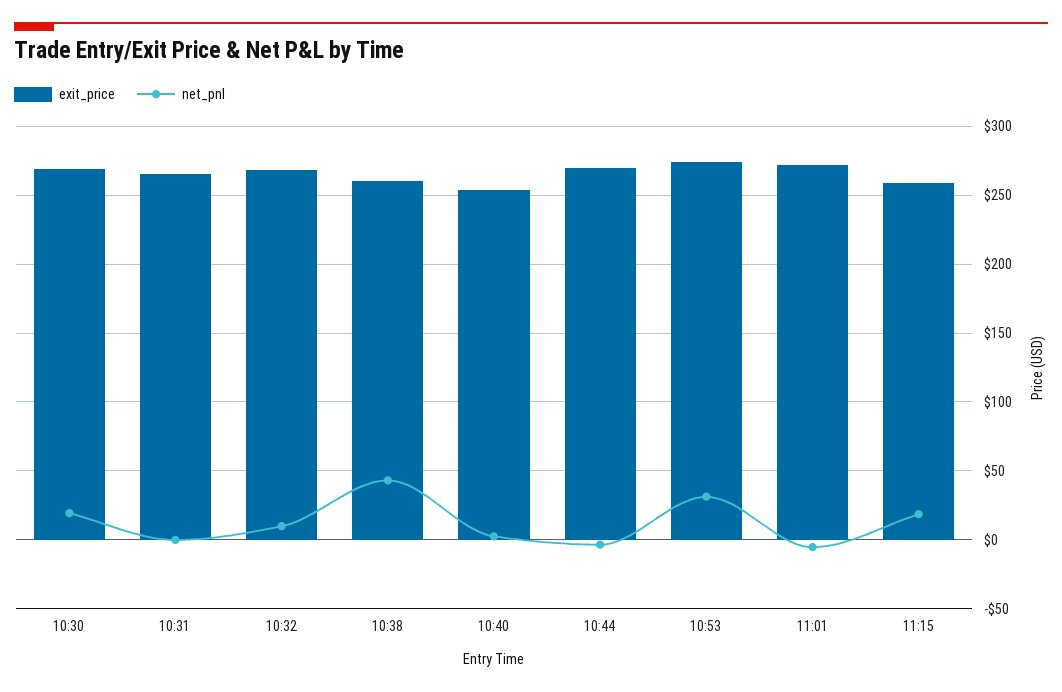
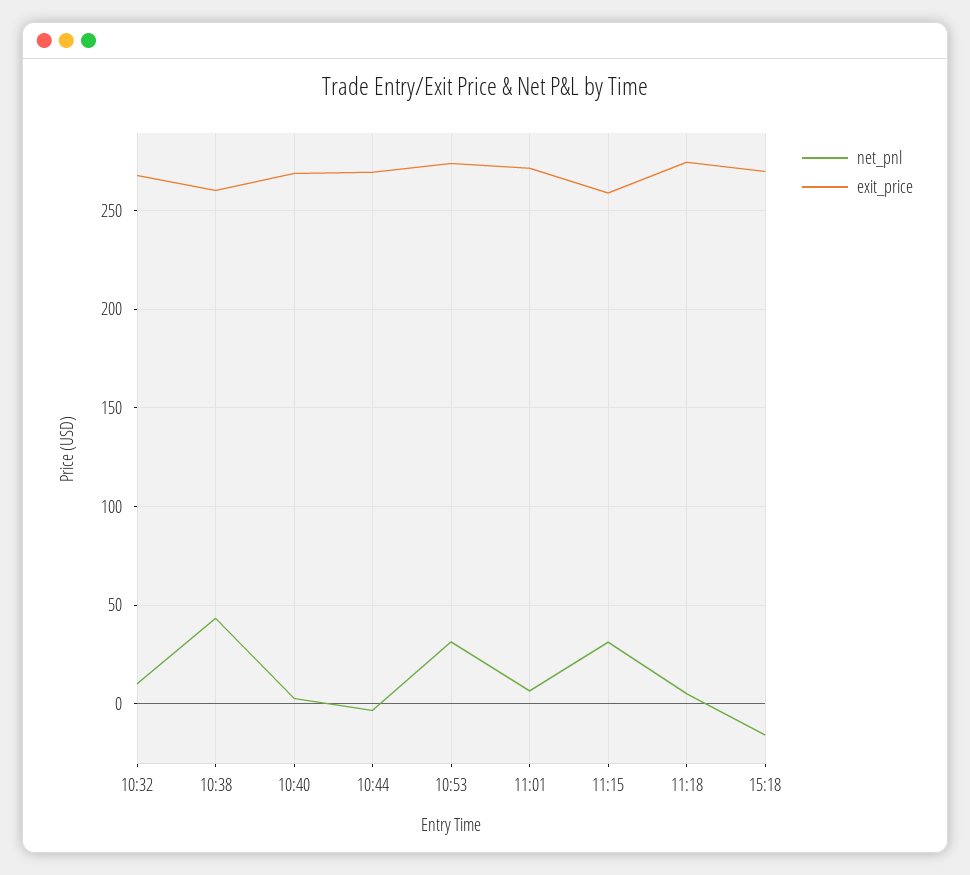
exit_price, 10:30: 270 -> none
net_pnl, 10:30: 20 -> none
exit_price, 10:31: 265 -> none
net_pnl, 10:31: 0 -> none
exit_price, 10:40: 255 -> 270
net_pnl, 11:01: -5 -> 5
net_pnl, 11:15: 20 -> 30
net_pnl, 11:18: none -> 5
exit_price, 11:18: none -> 275
net_pnl, 15:18: none -> -15
exit_price, 15:18: none -> 270

